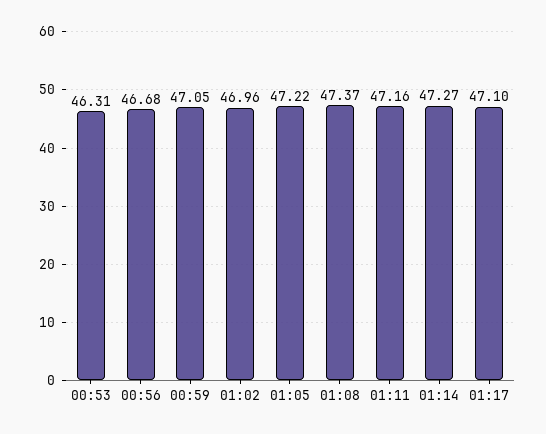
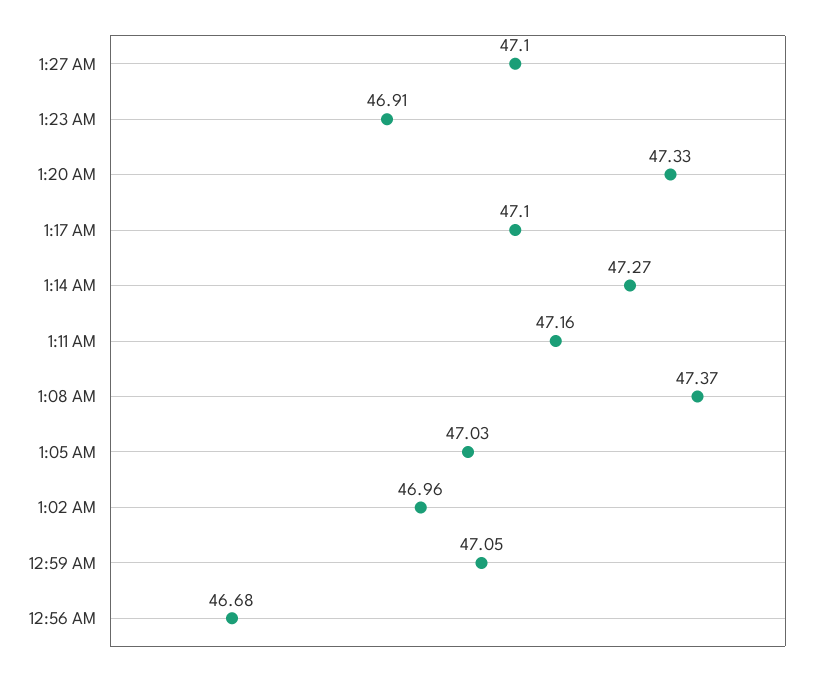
00:53: 46.31 -> none
01:05: 47.22 -> 47.03
1:27 AM: none -> 47.1
1:23 AM: none -> 46.91
1:20 AM: none -> 47.33

